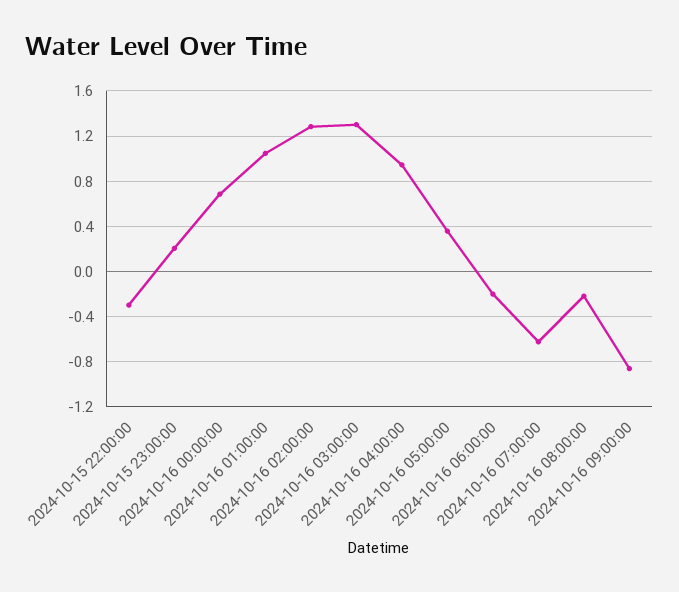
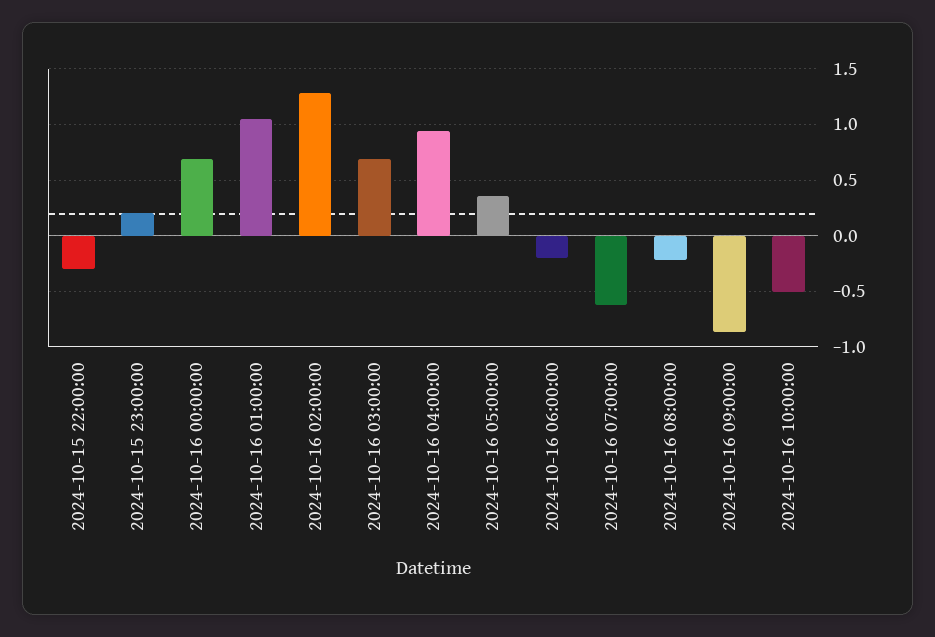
2024-10-16 03:00:00: 1.3 -> 0.7
2024-10-16 10:00:00: none -> -0.5

